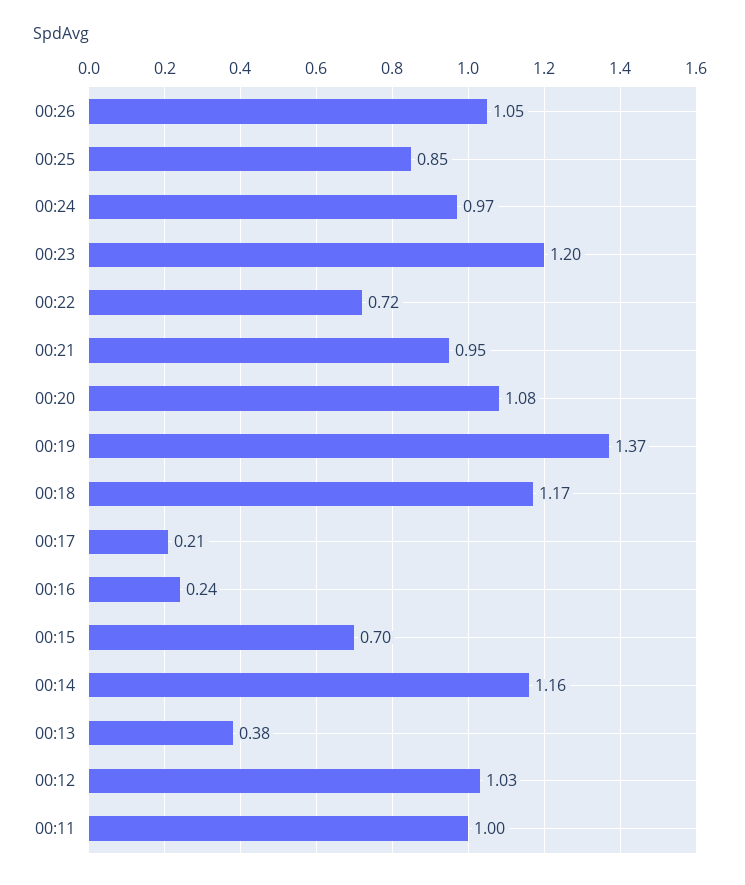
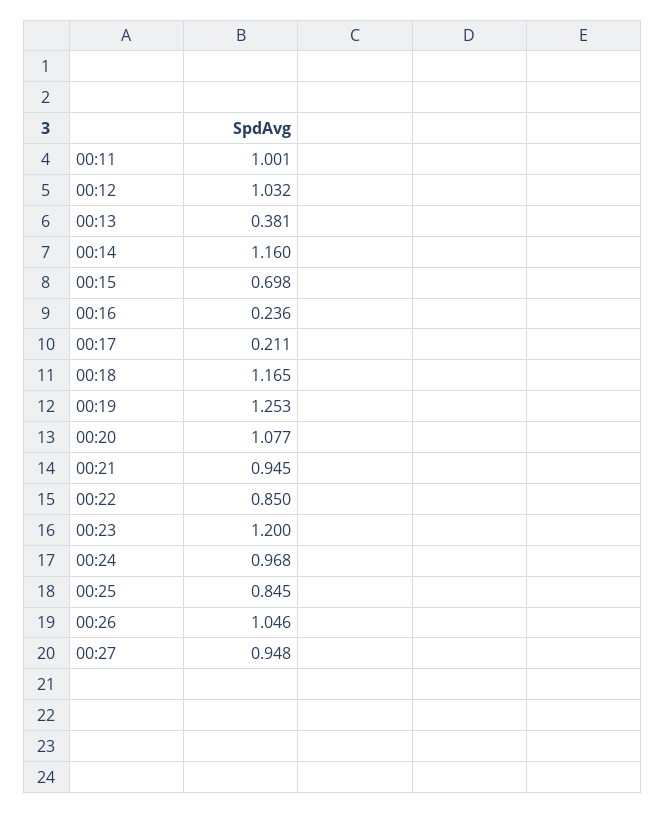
00:22: 0.72 -> 0.85
00:19: 1.37 -> 1.253
00:27: none -> 0.948

